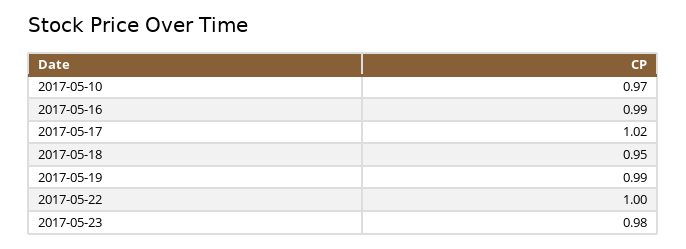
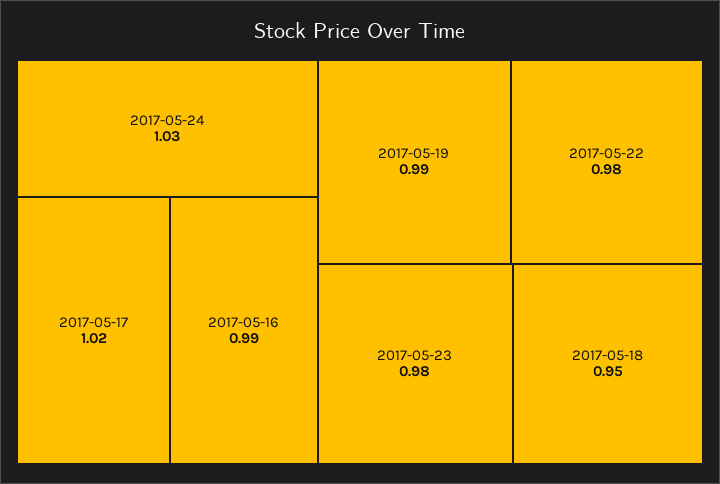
2017-05-10: 0.97 -> none
2017-05-22: 1 -> 0.98
2017-05-24: none -> 1.03

